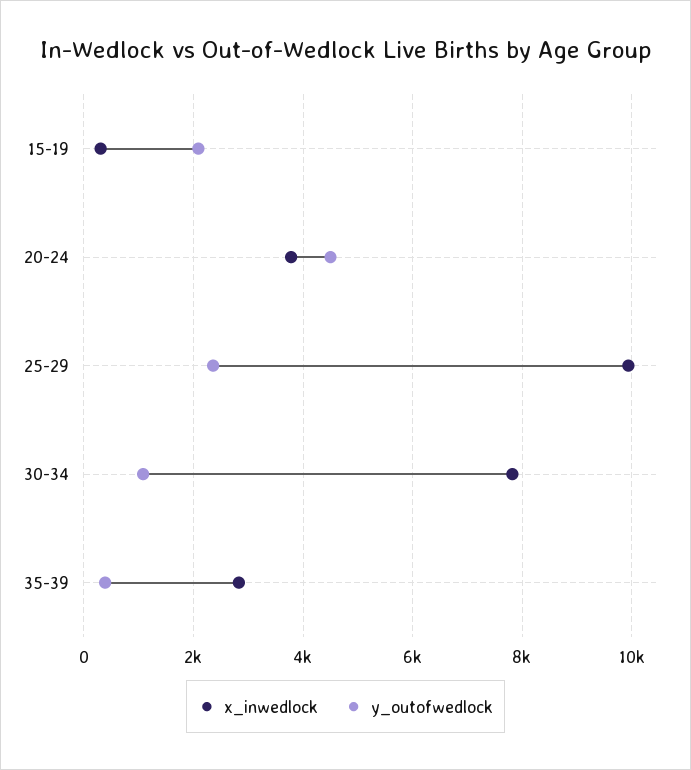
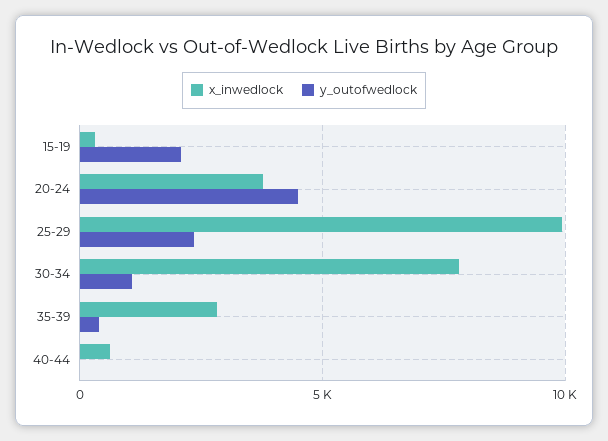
x_inwedlock, 40-44: none -> 500
y_outofwedlock, 40-44: none -> 0

